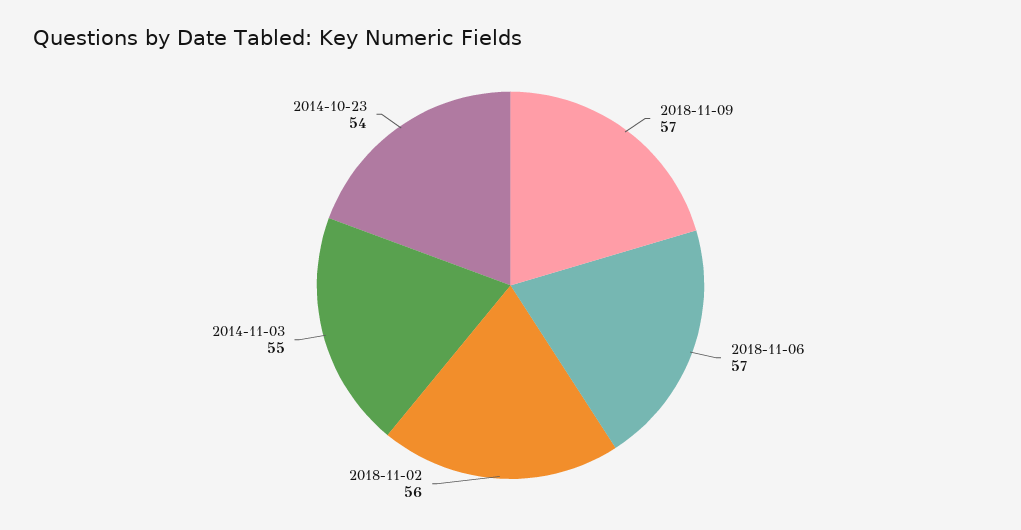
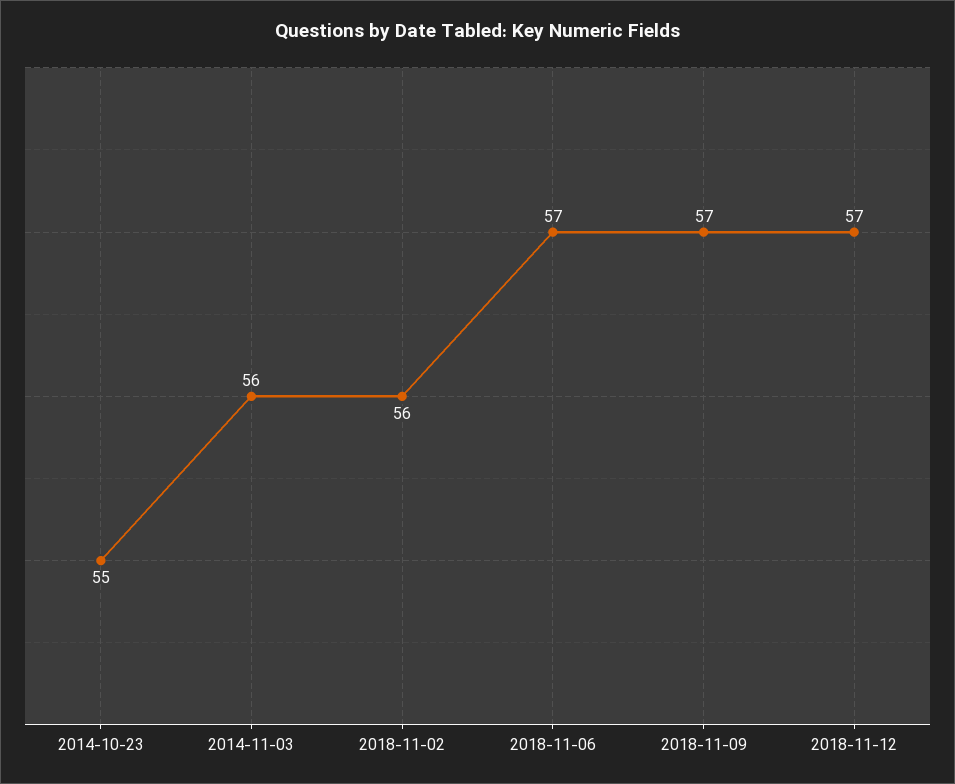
2014-11-03: 55 -> 56
2014-10-23: 54 -> 55
2018-11-12: none -> 57

